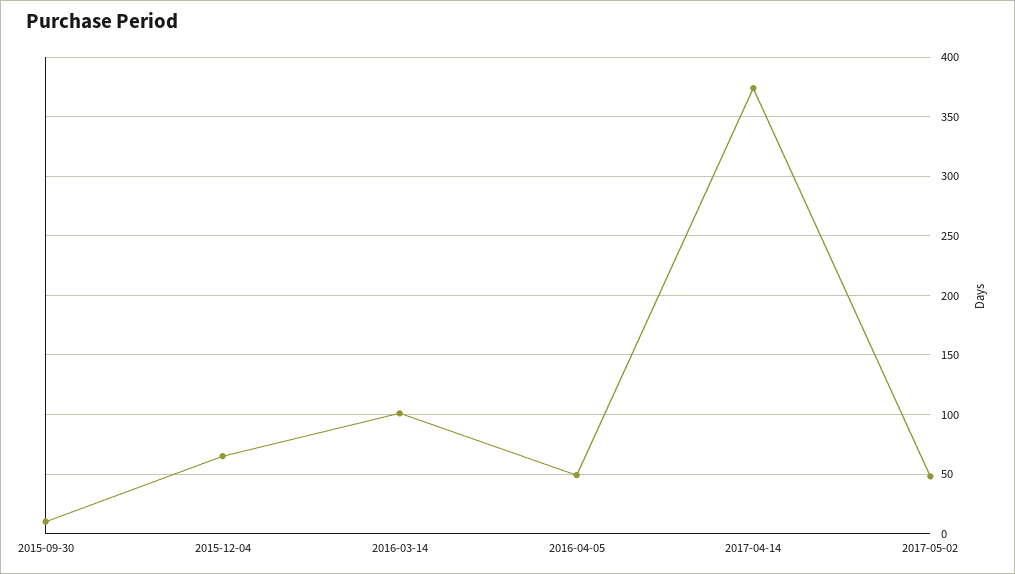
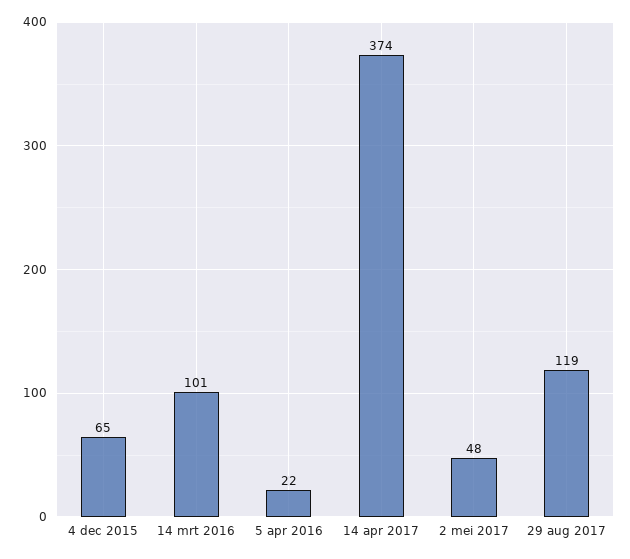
2015-09-30: 10 -> none
2016-04-05: 50 -> 22
29 aug 2017: none -> 119

